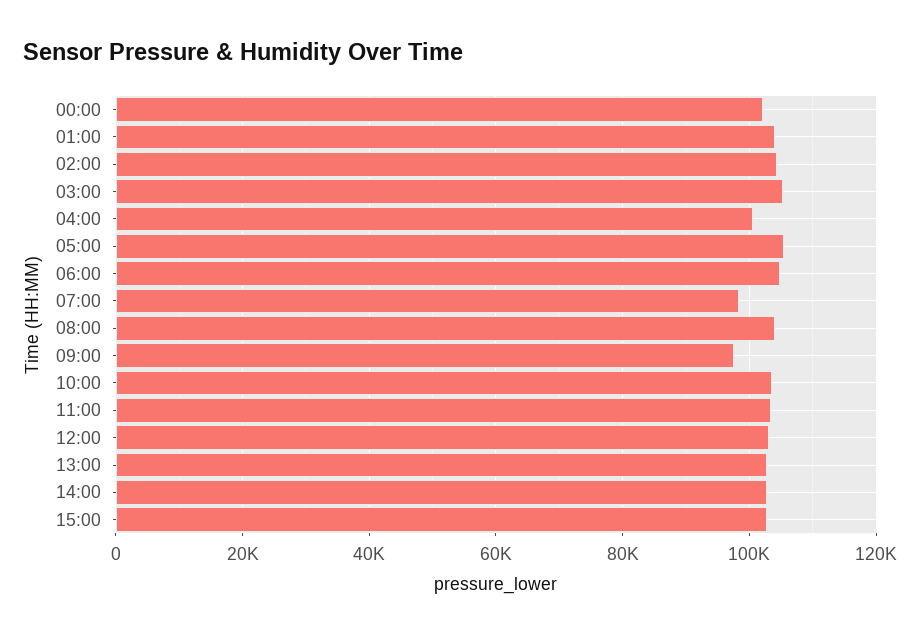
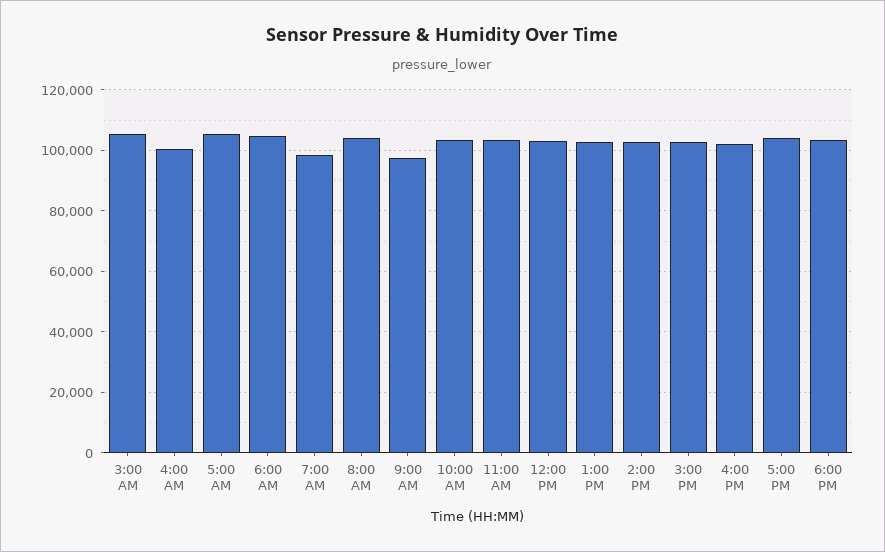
00:00: 102000 -> none
01:00: 104000 -> none
02:00: 104000 -> none
4:00 PM: none -> 102000
5:00 PM: none -> 104000
6:00 PM: none -> 104000

